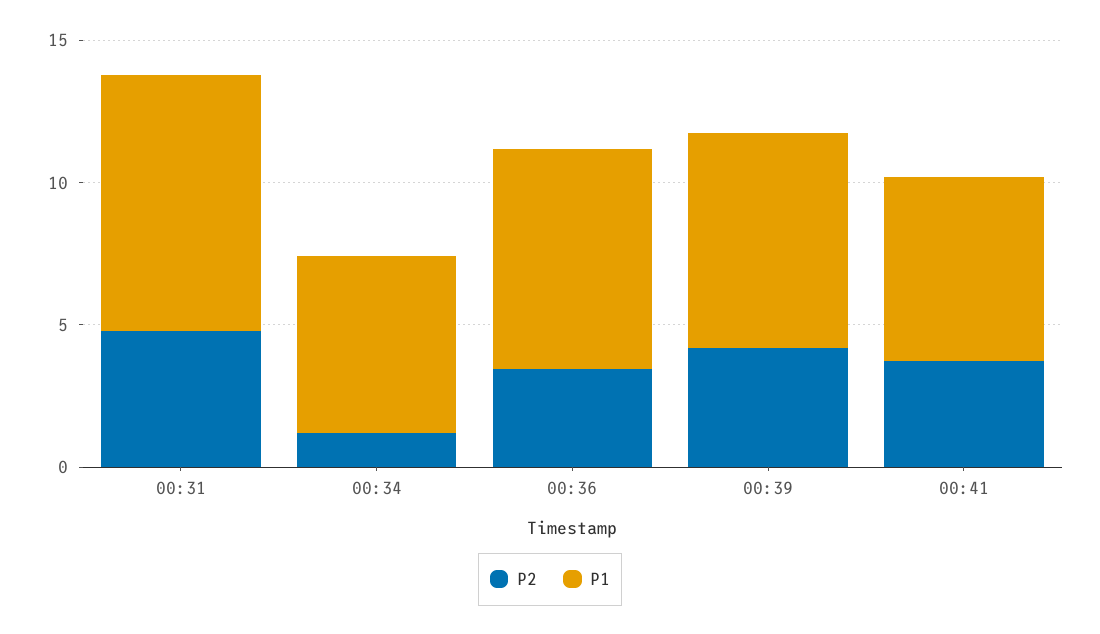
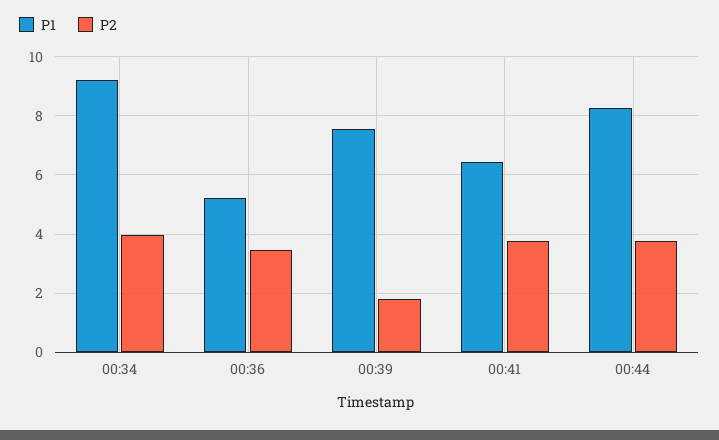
P2, 00:31: 5 -> none
P1, 00:31: 9 -> none
P2, 00:34: 1 -> 4
P1, 00:34: 6 -> 9.25
P1, 00:36: 8 -> 5.25
P2, 00:39: 4 -> 1.75
P1, 00:44: none -> 8.25
P2, 00:44: none -> 3.75

